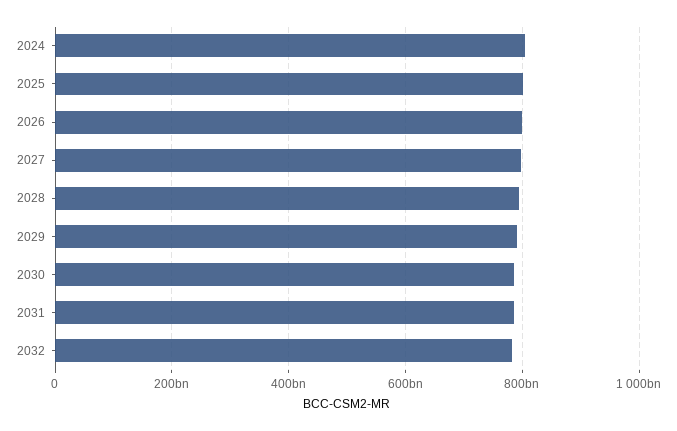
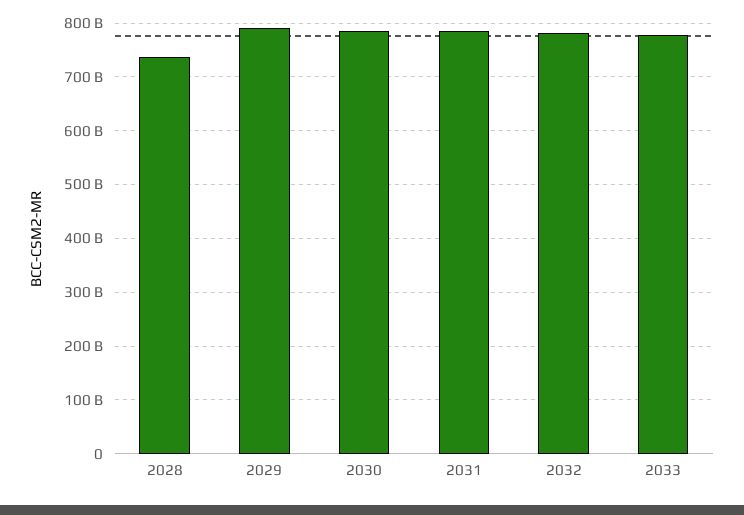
2024: 800000000000 -> none
2025: 800000000000 -> none
2026: 800000000000 -> none
2027: 800000000000 -> none
2028: 800000000000 -> 740000000000
2033: none -> 780000000000

